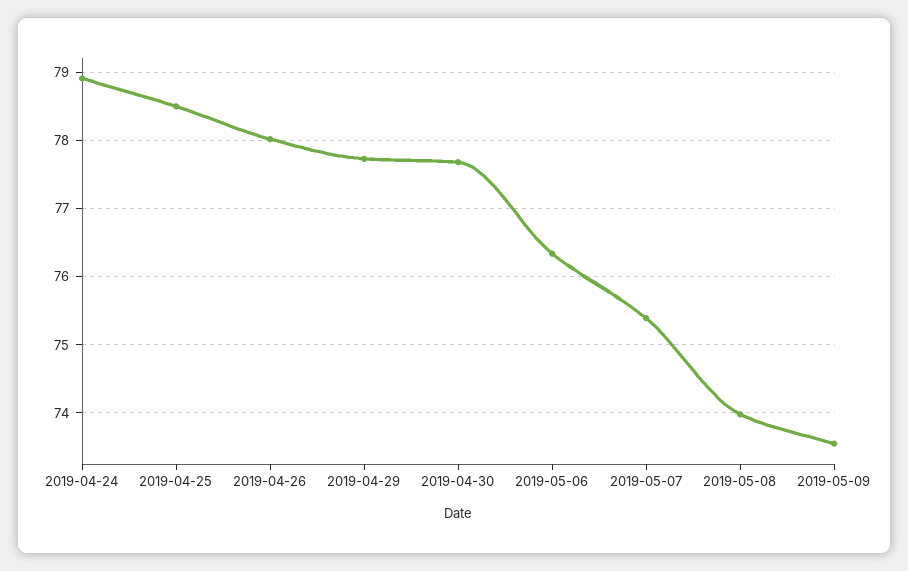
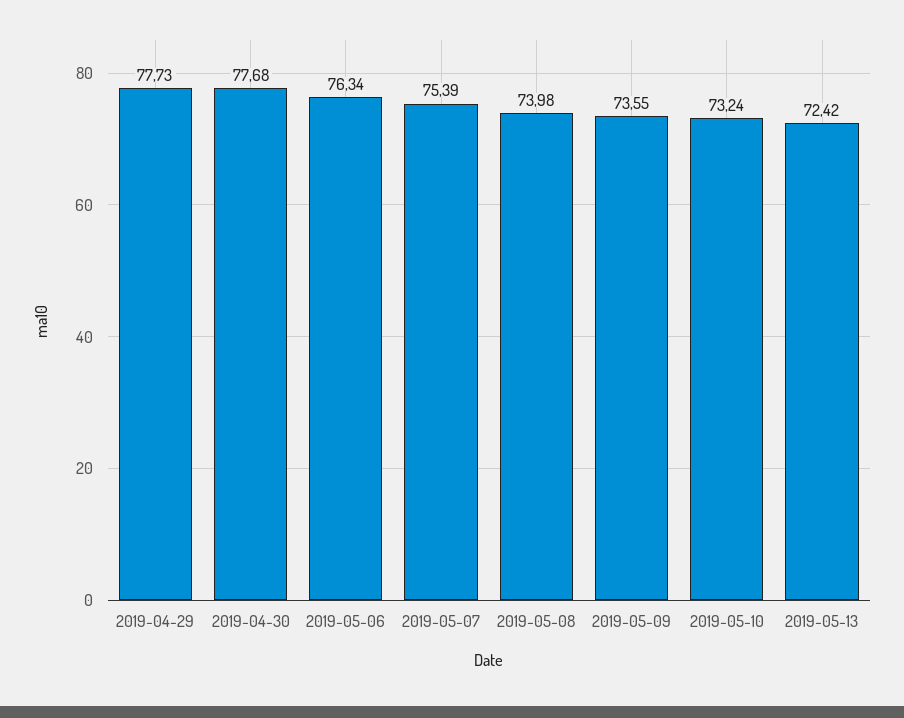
2019-04-24: 78.9 -> none
2019-04-25: 78.5 -> none
2019-04-26: 78 -> none
2019-05-10: none -> 73.24
2019-05-13: none -> 72.42

